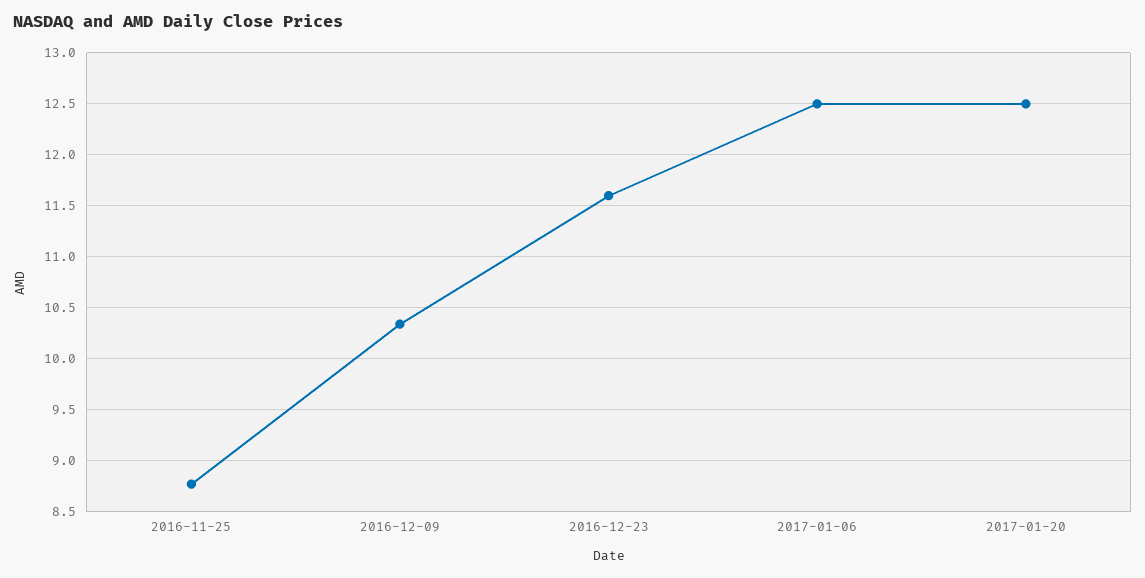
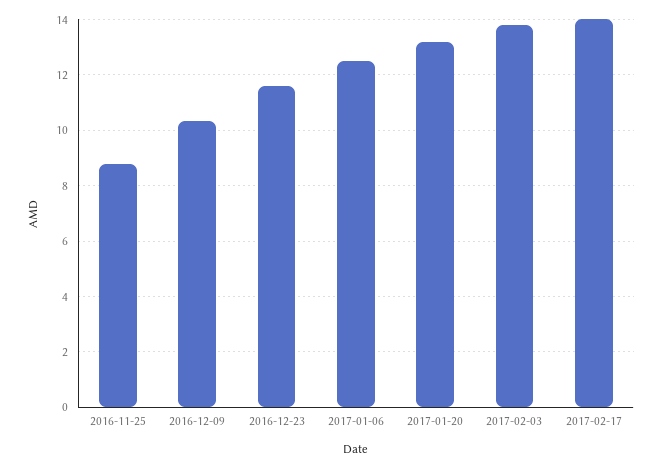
2017-01-20: 12.5 -> 13.25
2017-02-03: none -> 13.75
2017-02-17: none -> 14

